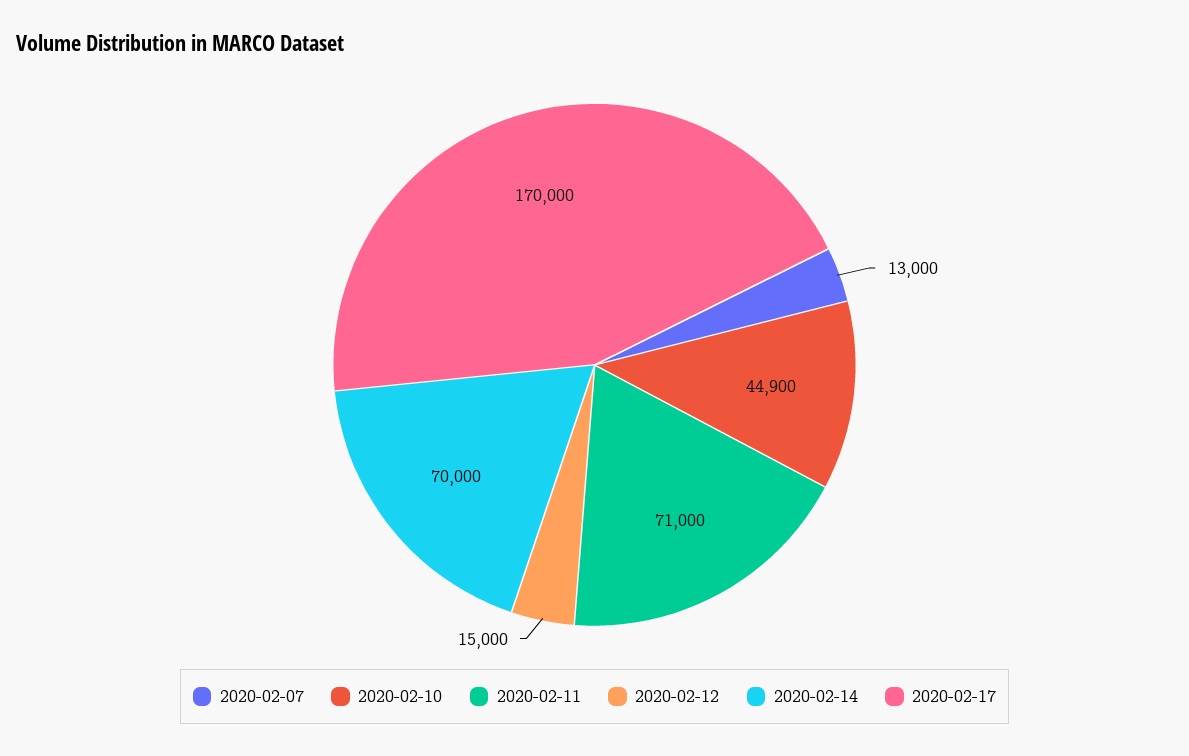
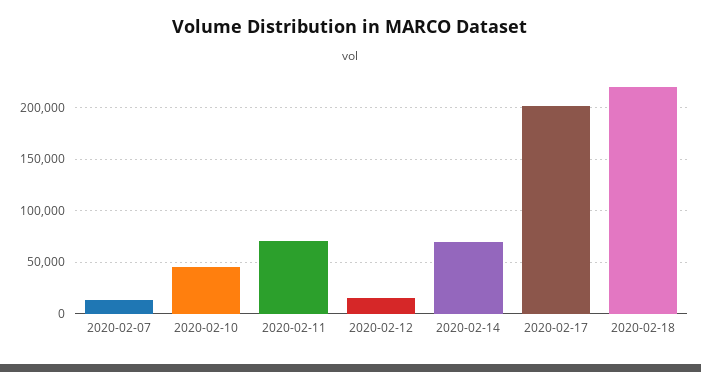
2020-02-17: 170000 -> 200000
2020-02-18: none -> 220000

